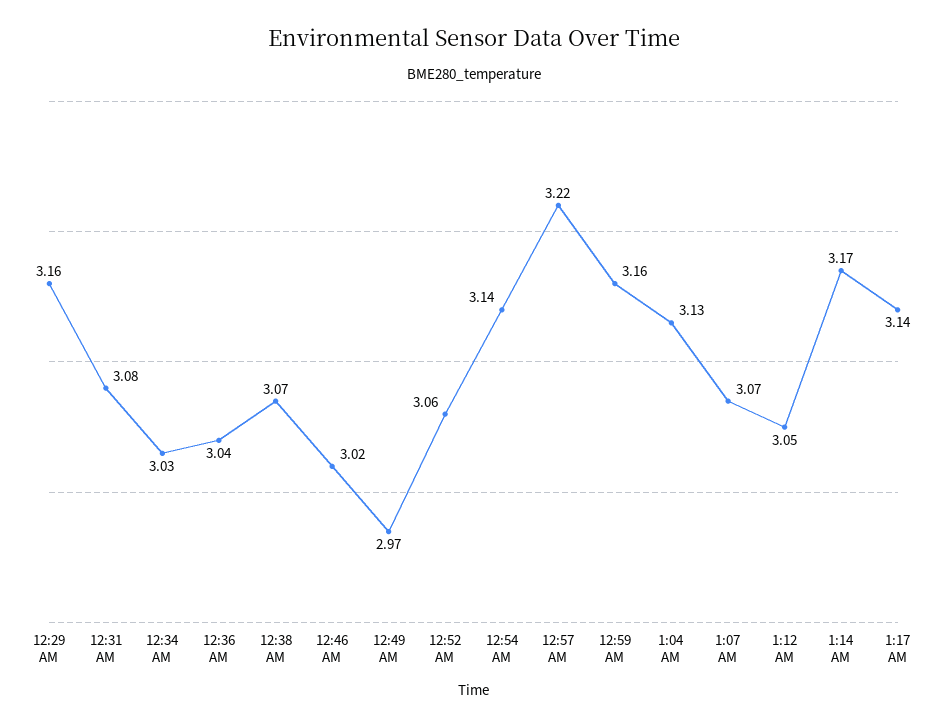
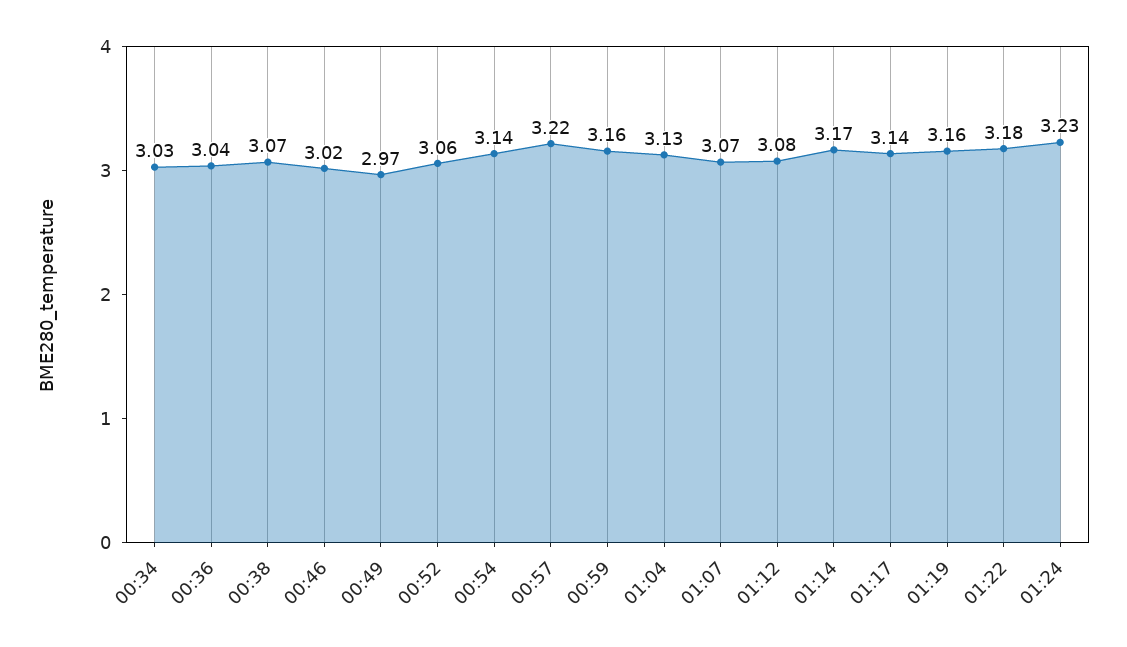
12:29 AM: 3.16 -> none
12:31 AM: 3.08 -> none
1:12 AM: 3.05 -> 3.08
01:19: none -> 3.16
01:22: none -> 3.18
01:24: none -> 3.23

